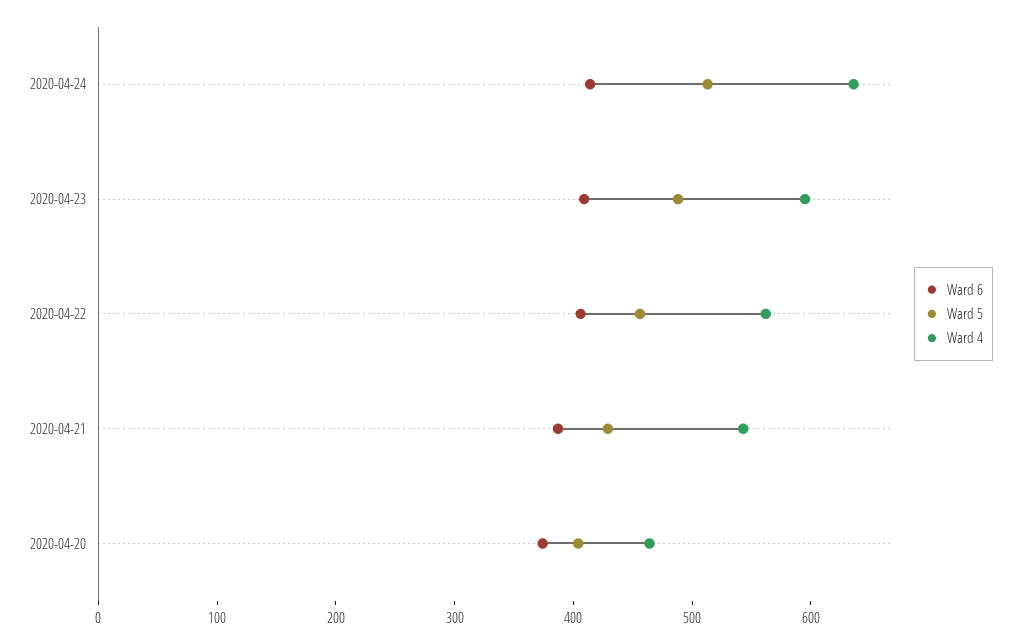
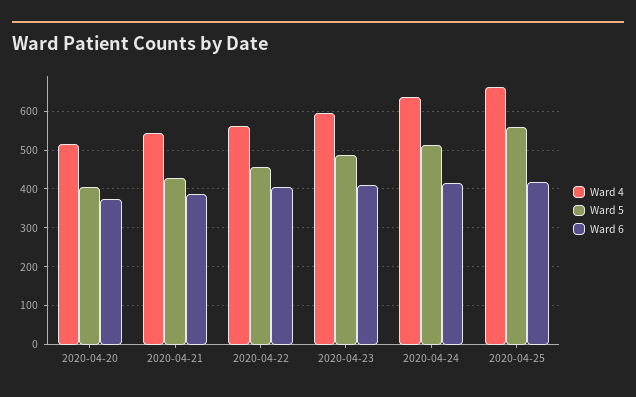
Ward 4, 2020-04-20: 460 -> 520
Ward 4, 2020-04-25: none -> 660
Ward 5, 2020-04-25: none -> 560
Ward 6, 2020-04-25: none -> 420

